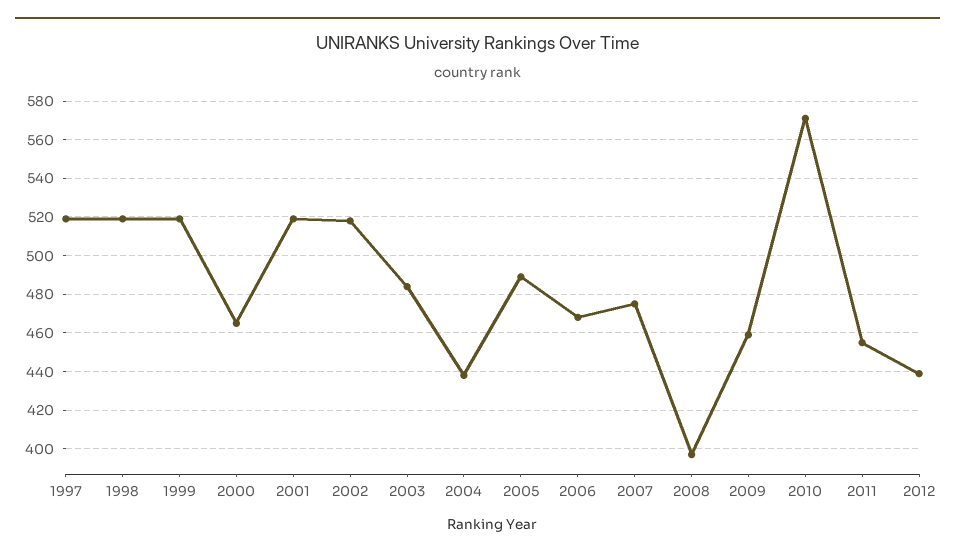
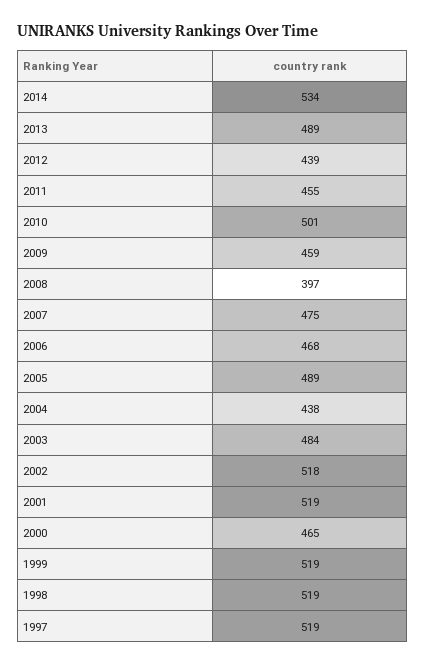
2010: 570 -> 501
2014: none -> 534
2013: none -> 489

